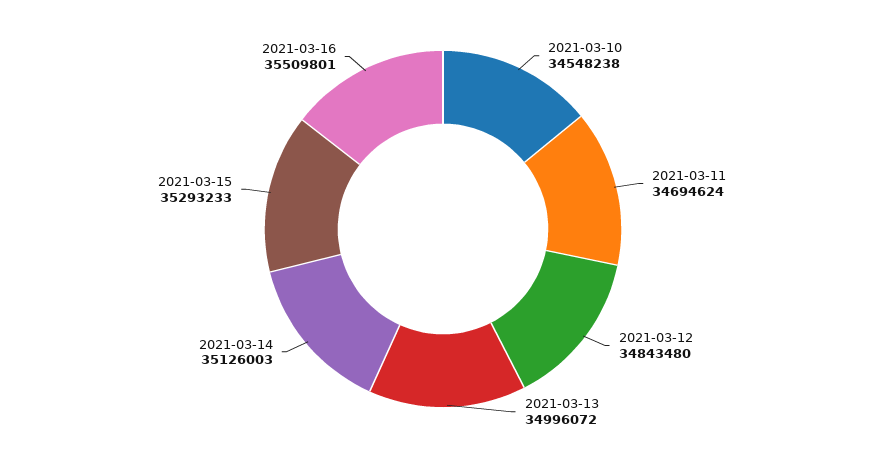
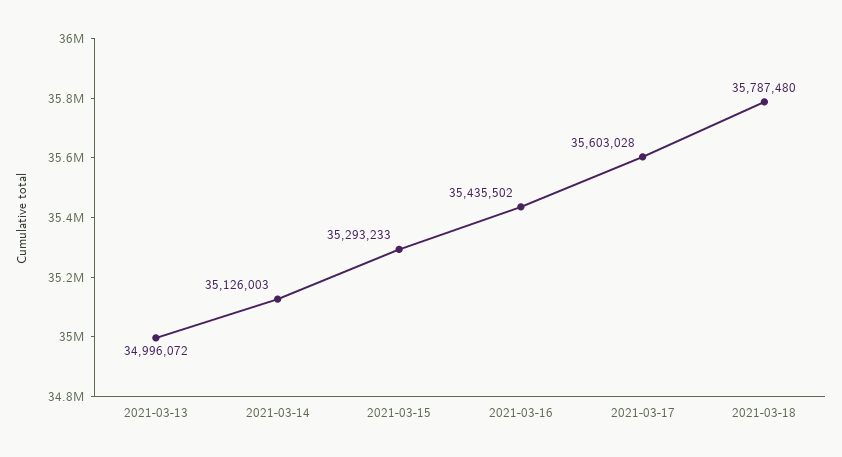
2021-03-10: 34548238 -> none
2021-03-11: 34694624 -> none
2021-03-12: 34843480 -> none
2021-03-16: 35509801 -> 35435502
2021-03-17: none -> 35603028
2021-03-18: none -> 35787480

